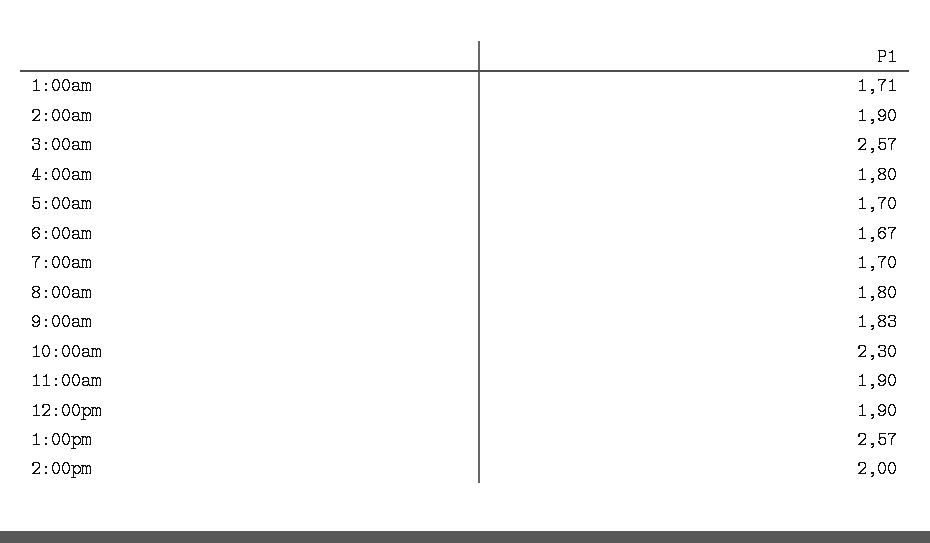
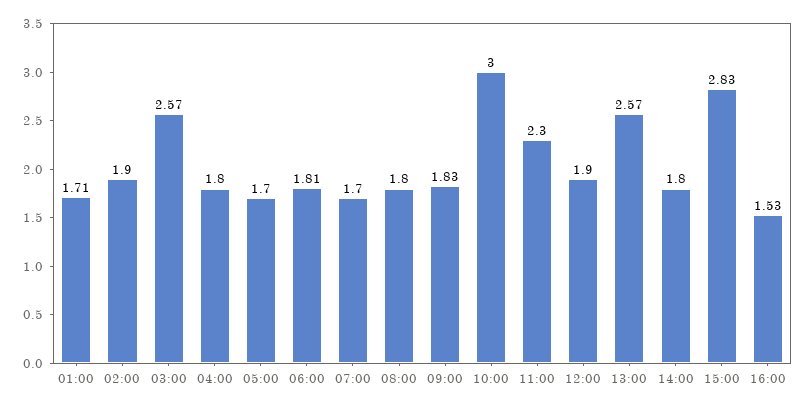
6:00am: 1.67 -> 1.81
10:00am: 2.3 -> 3
11:00am: 1.9 -> 2.3
2:00pm: 2 -> 1.8
15:00: none -> 2.83
16:00: none -> 1.53

